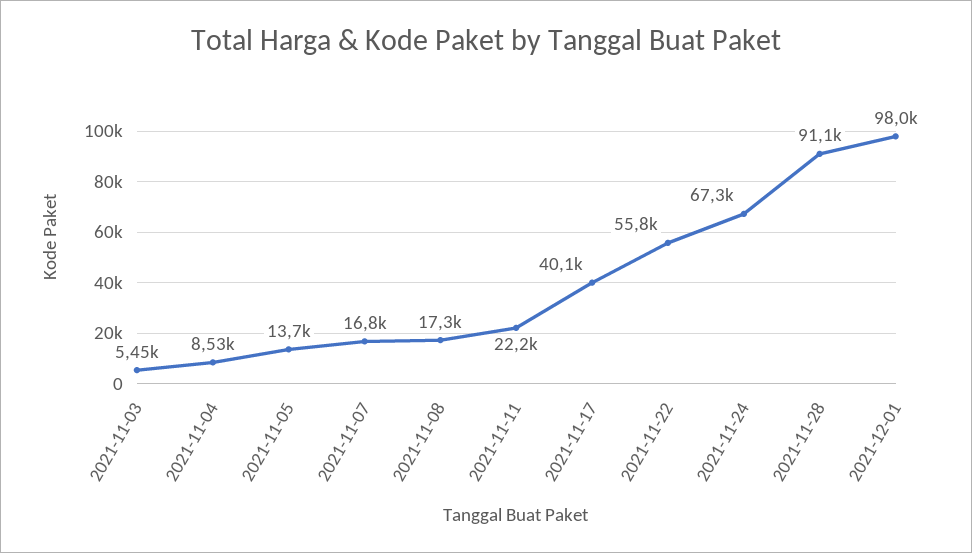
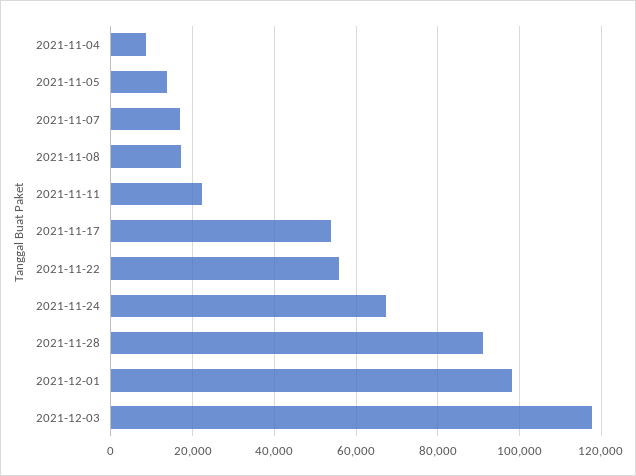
2021-11-03: 5450 -> none
2021-11-17: 40100 -> 54000
2021-12-03: none -> 118000

